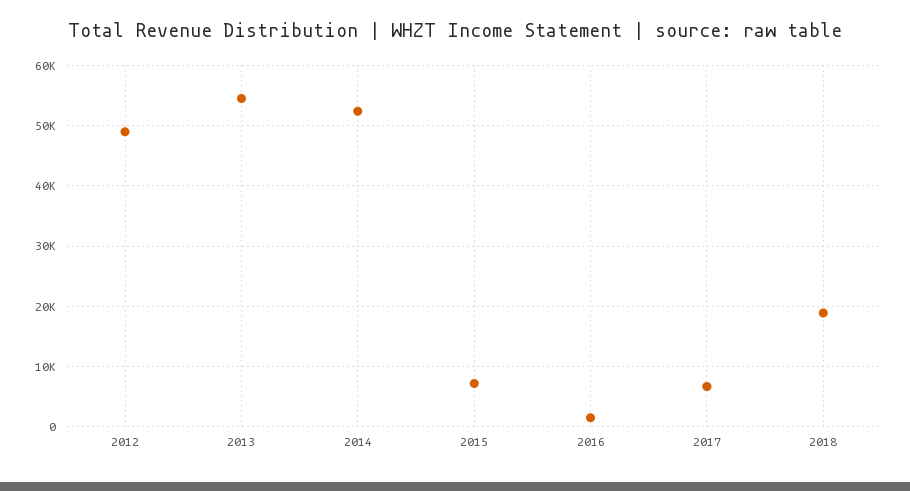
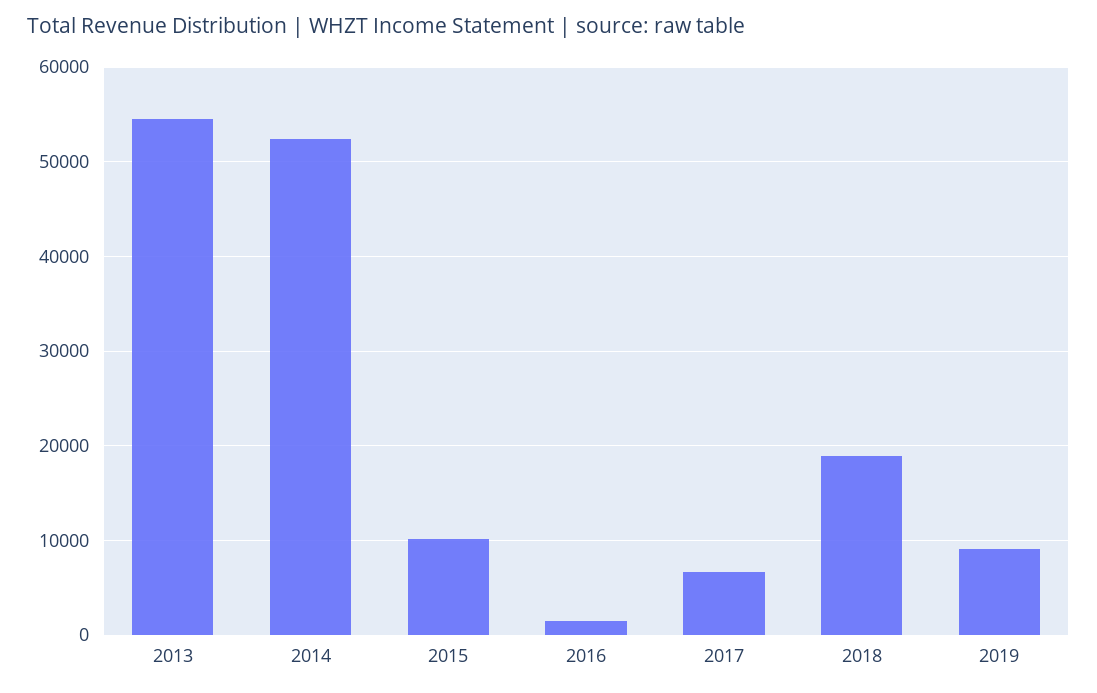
2012: 49000 -> none
2015: 7000 -> 10000
2019: none -> 9000

